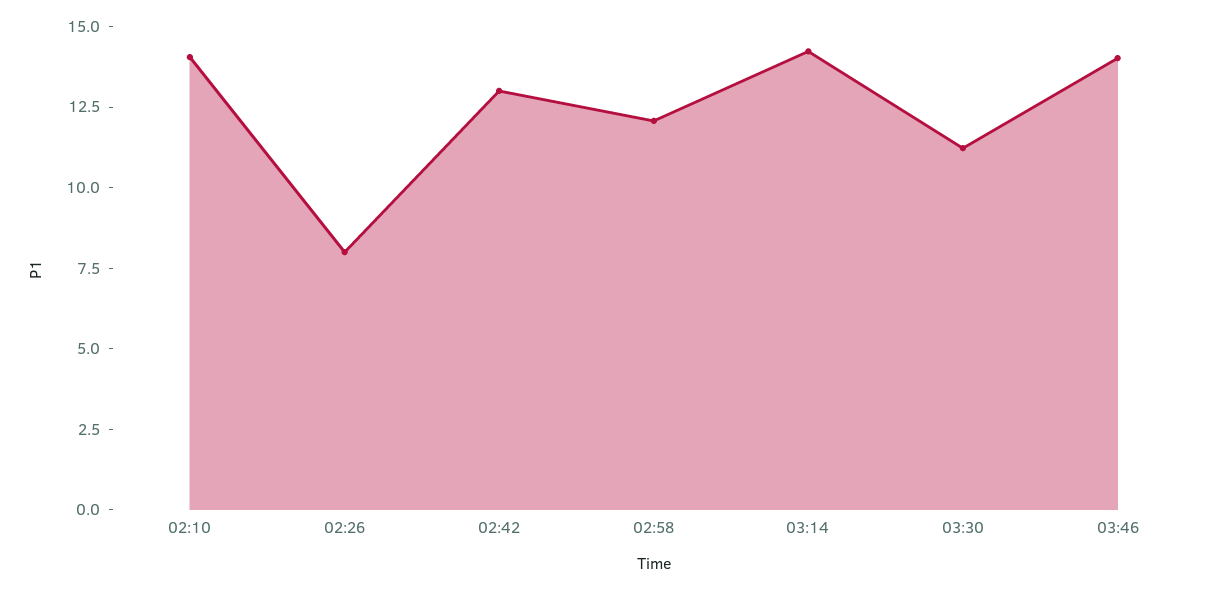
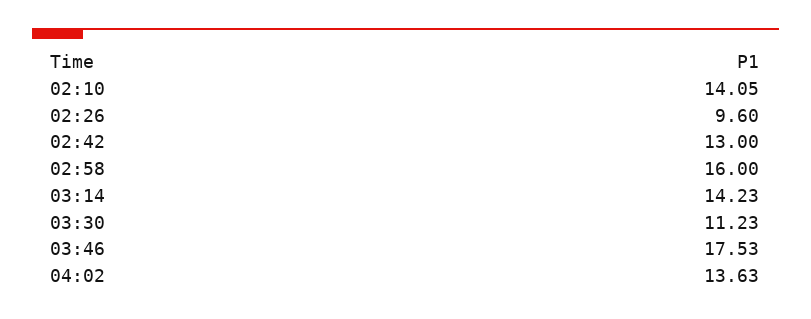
02:26: 8 -> 9.6
02:58: 12 -> 16
03:46: 14 -> 17.53
04:02: none -> 13.63

